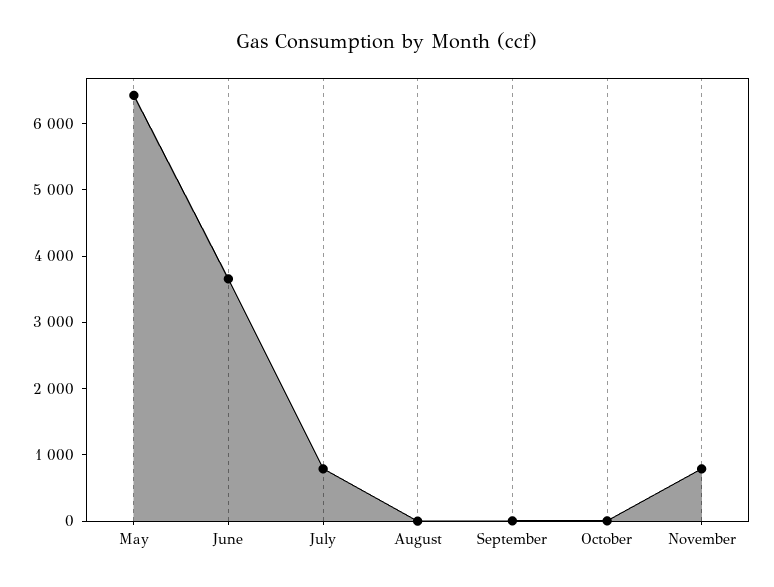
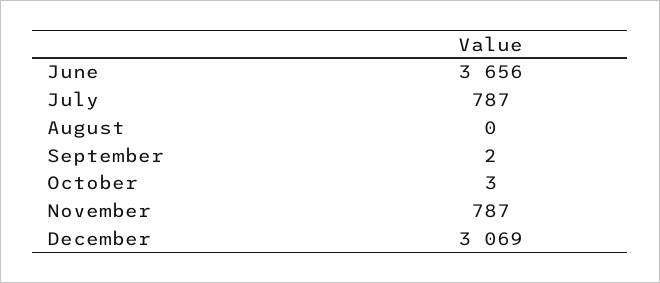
May: 6400 -> none
December: none -> 3069

